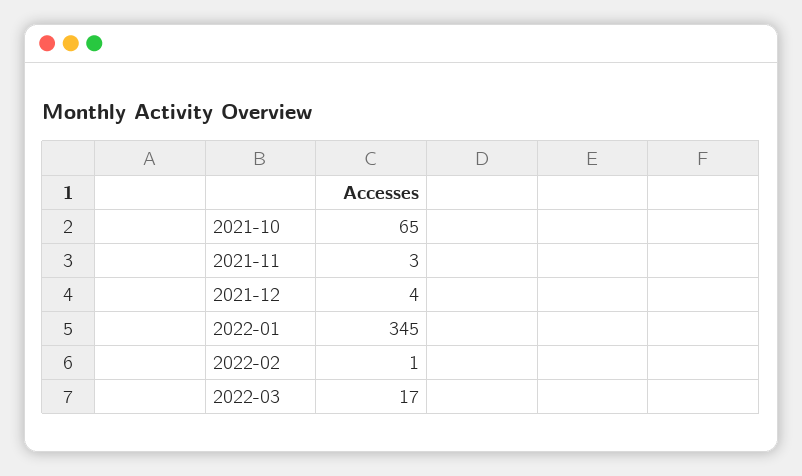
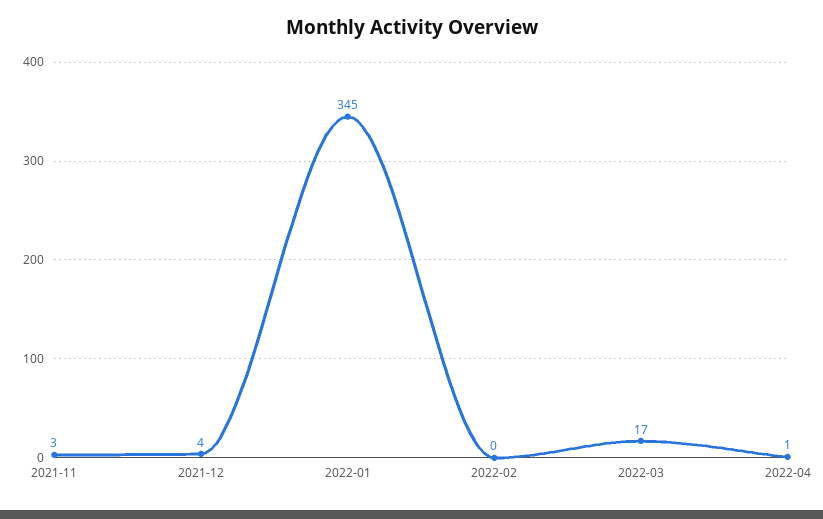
2021-10: 65 -> none
2022-02: 1 -> 0
2022-04: none -> 1

